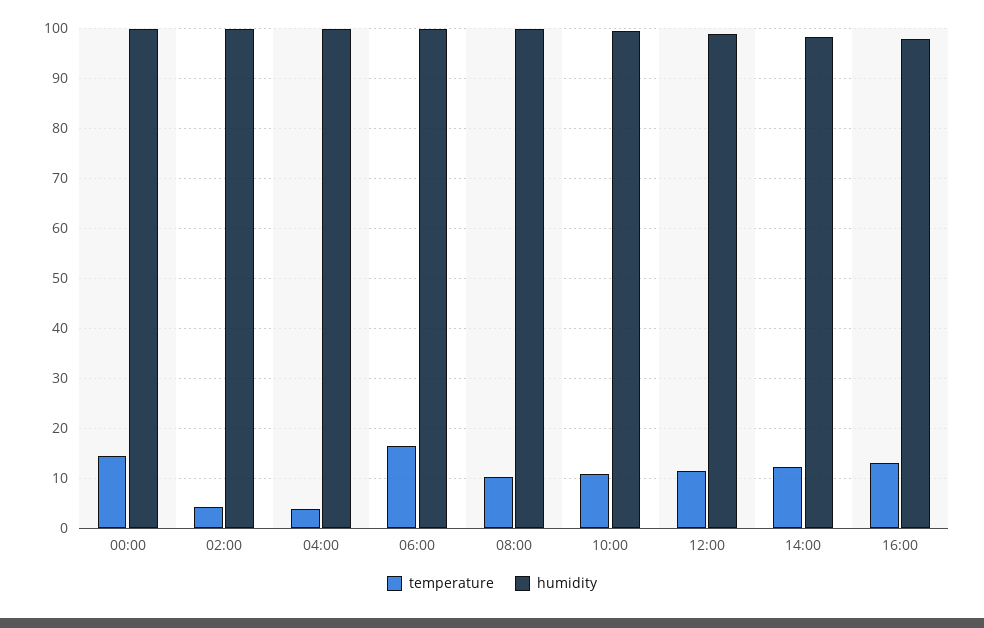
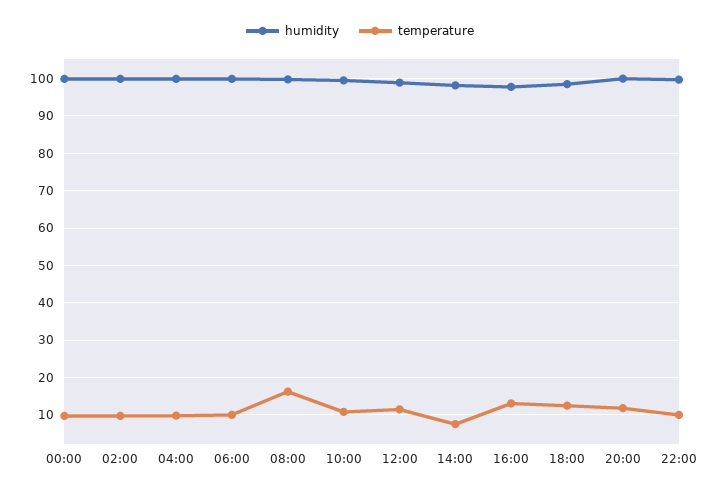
temperature, 00:00: 14 -> 10
temperature, 02:00: 4 -> 10
temperature, 04:00: 4 -> 10
temperature, 06:00: 16 -> 10
temperature, 08:00: 10 -> 16
temperature, 14:00: 12 -> 8
humidity, 18:00: none -> 98
temperature, 18:00: none -> 12
humidity, 20:00: none -> 100
temperature, 20:00: none -> 12
humidity, 22:00: none -> 100
temperature, 22:00: none -> 10

